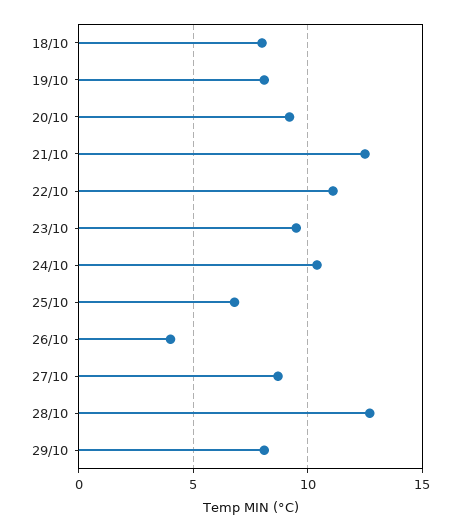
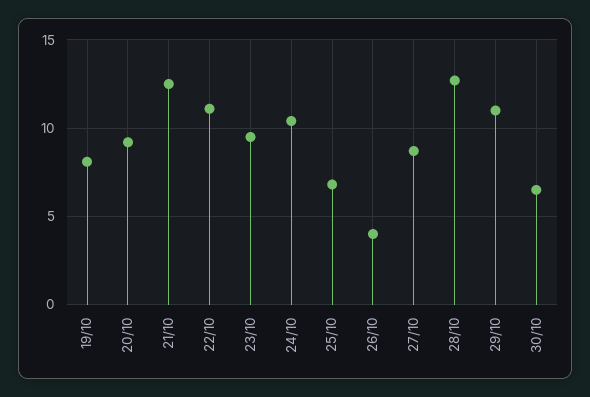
18/10: 8 -> none
29/10: 8 -> 11
30/10: none -> 6.5

